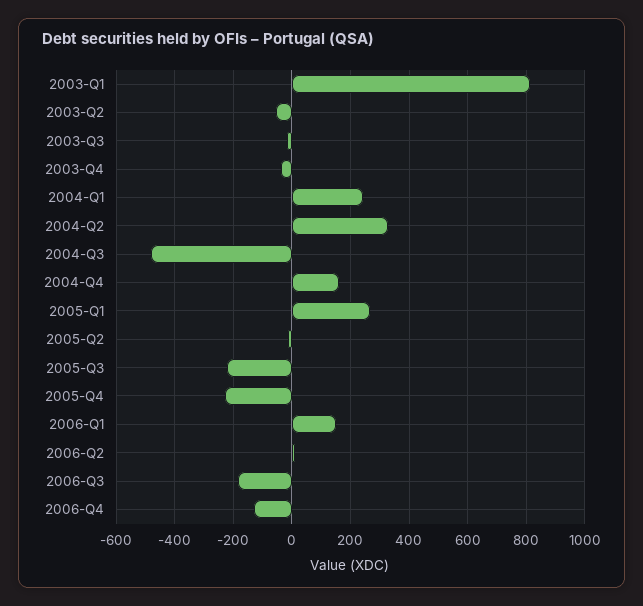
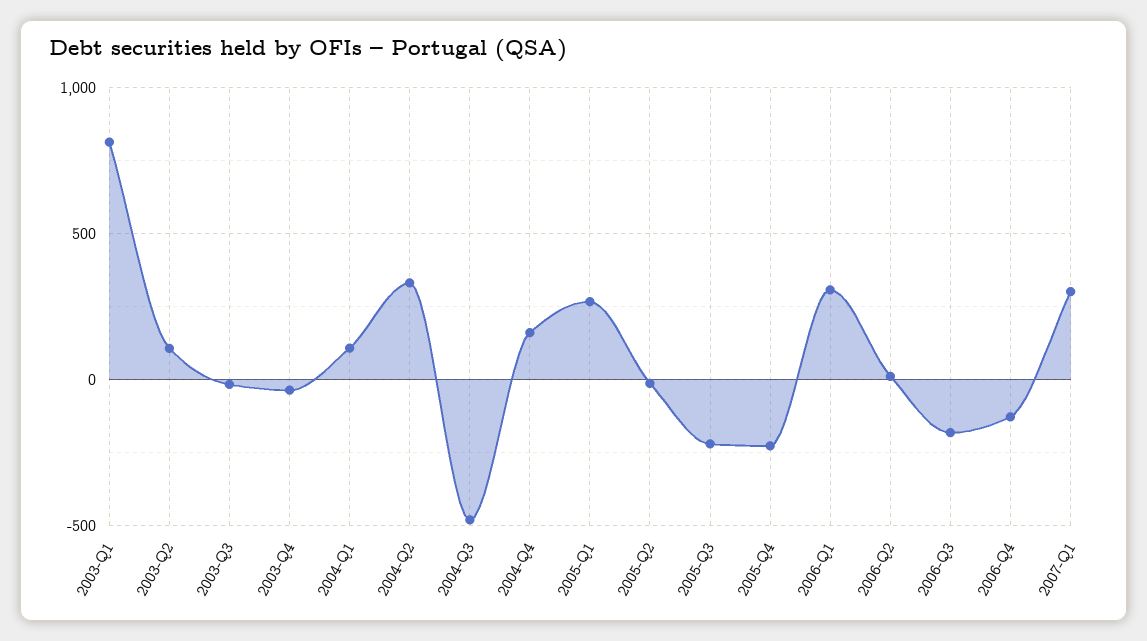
2003-Q2: -50 -> 100
2004-Q1: 250 -> 100
2006-Q1: 150 -> 300
2007-Q1: none -> 300

